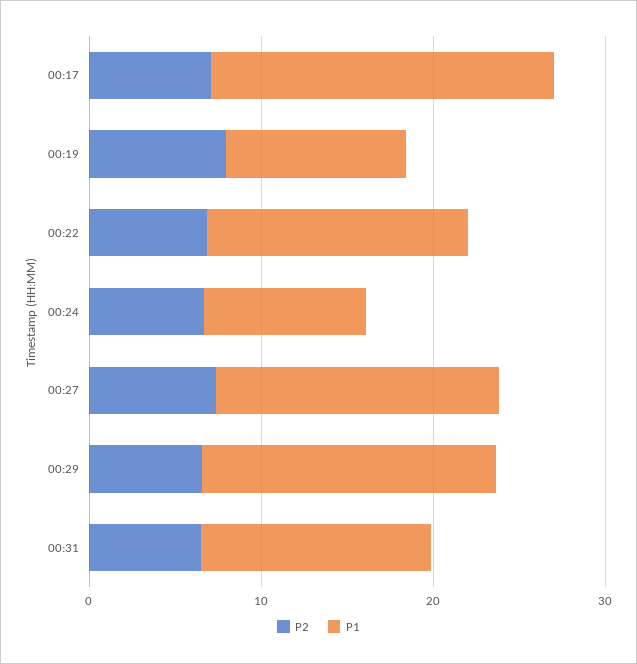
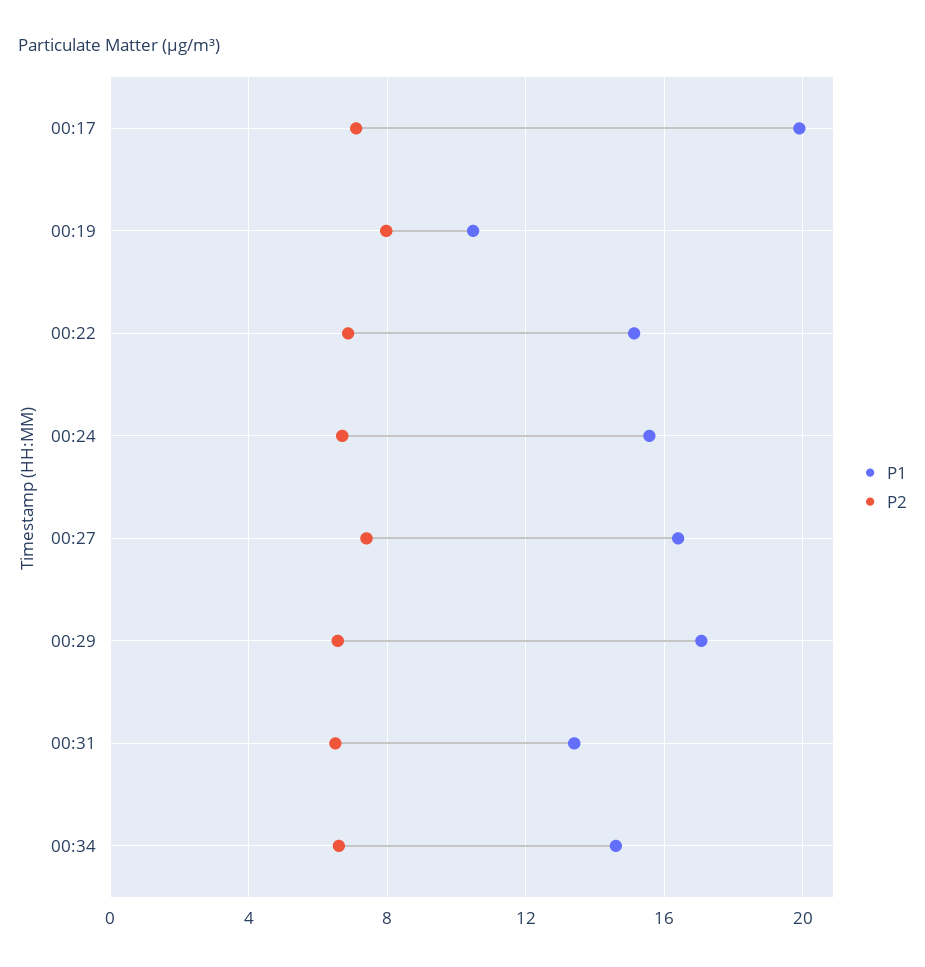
P1, 00:24: 10 -> 15.5
P1, 00:34: none -> 14.5
P2, 00:34: none -> 6.5

